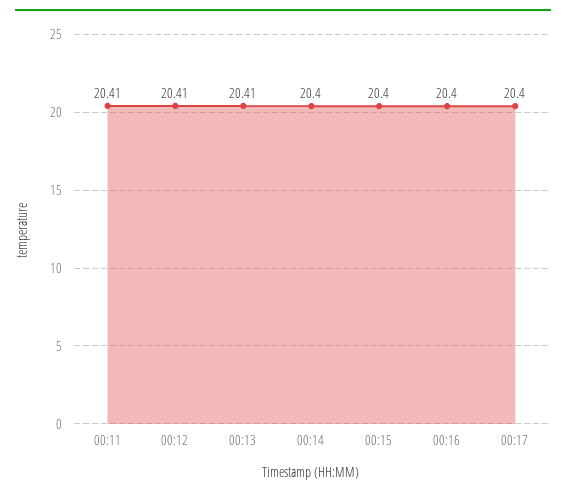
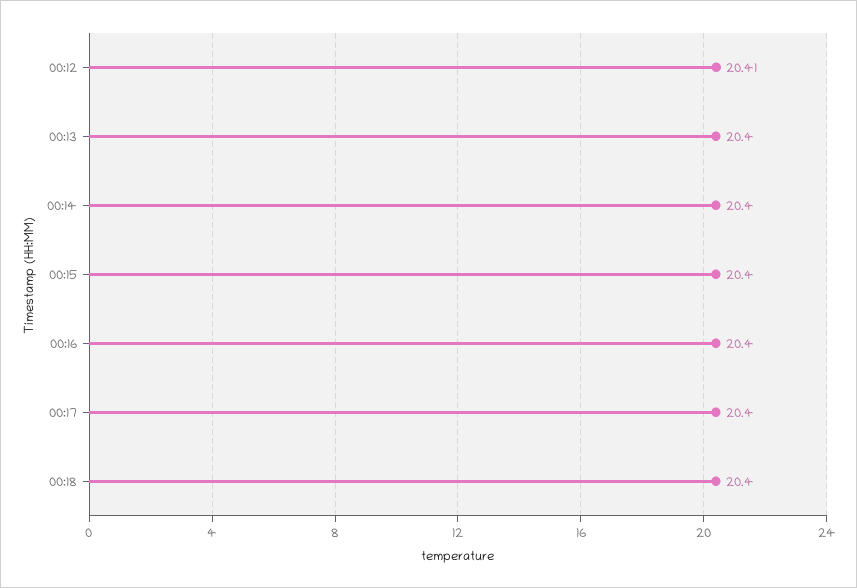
00:11: 20.41 -> none
00:13: 20.41 -> 20.4
00:18: none -> 20.4

